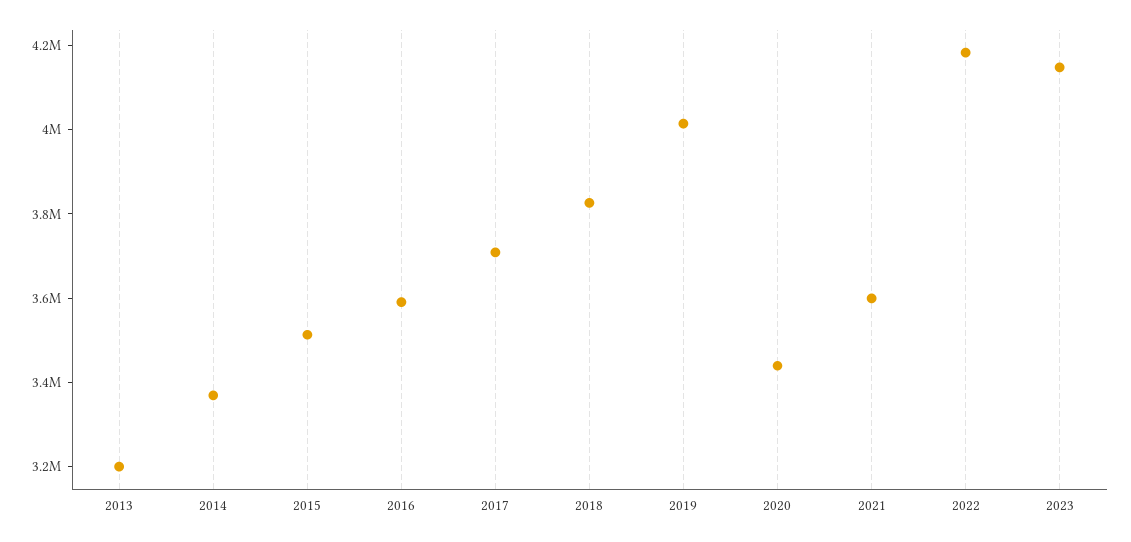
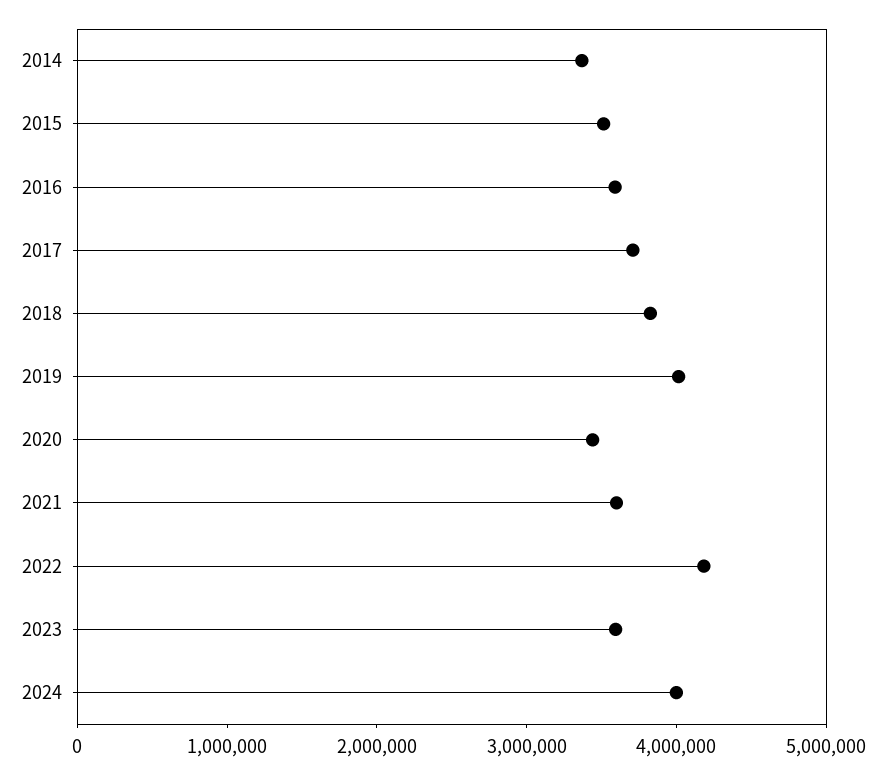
2013: 3200000 -> none
2023: 4150000 -> 3600000
2024: none -> 4000000

